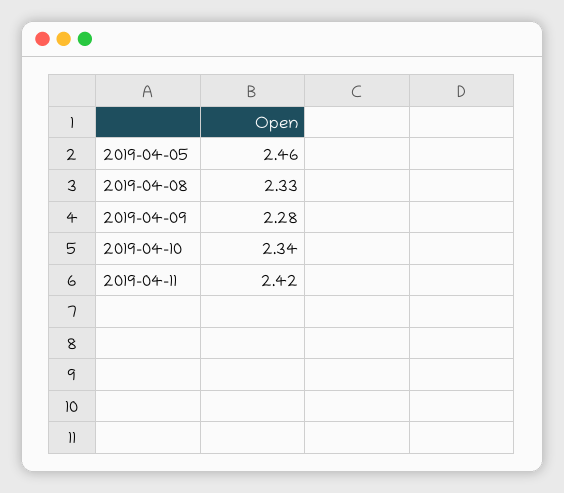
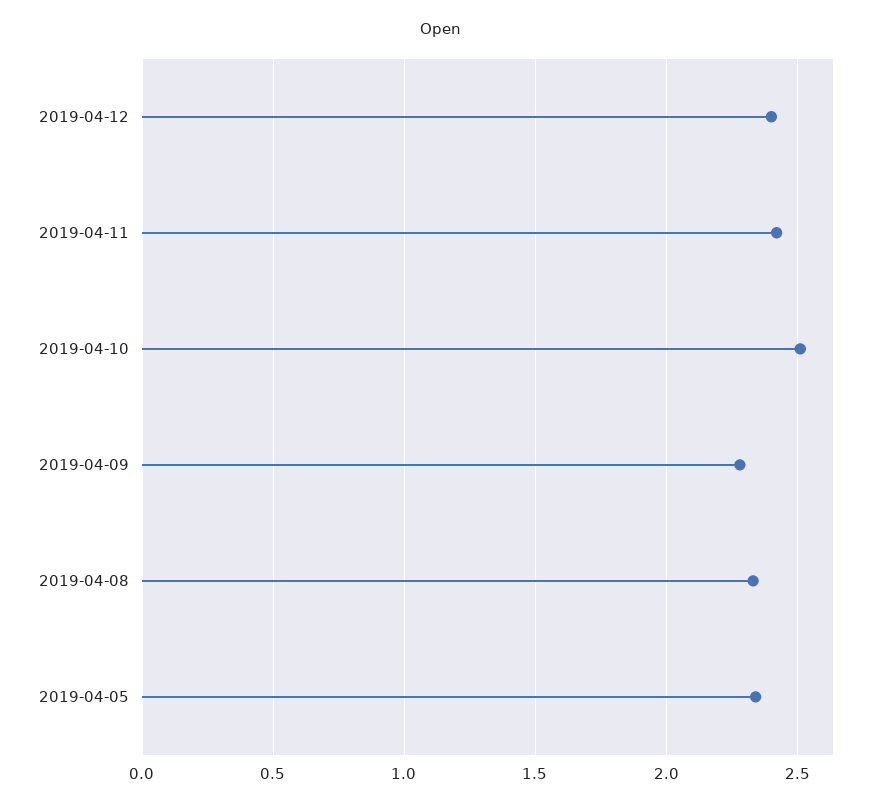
2019-04-05: 2.46 -> 2.35
2019-04-10: 2.34 -> 2.5
2019-04-12: none -> 2.4

